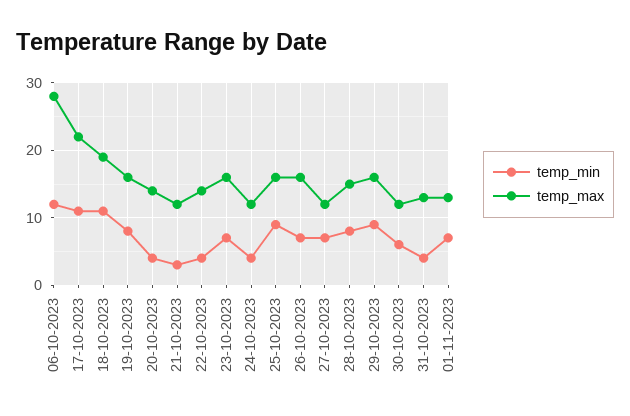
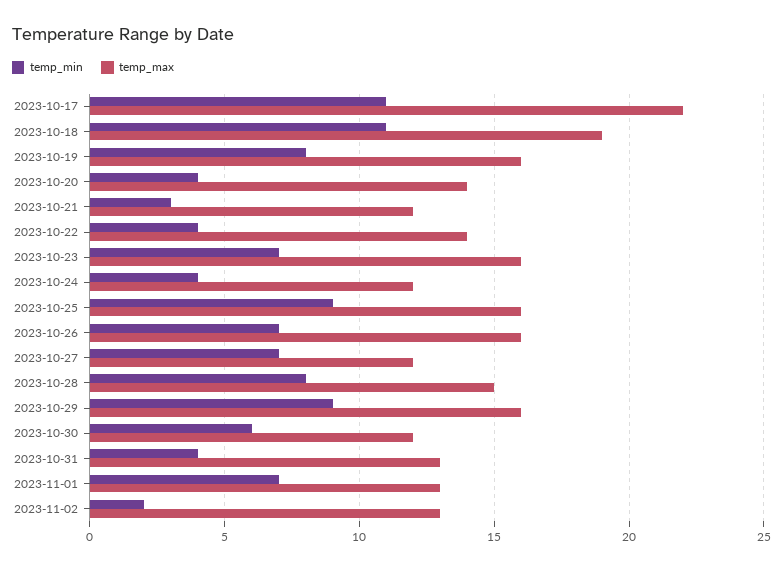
temp_min, 06-10-2023: 12 -> none
temp_max, 06-10-2023: 28 -> none
temp_min, 2023-11-02: none -> 2
temp_max, 2023-11-02: none -> 13

